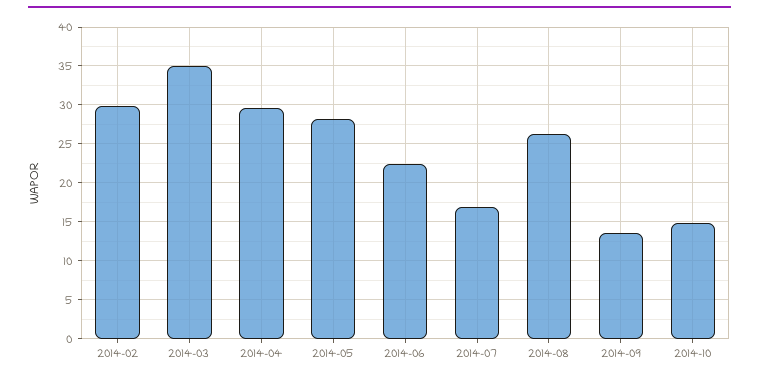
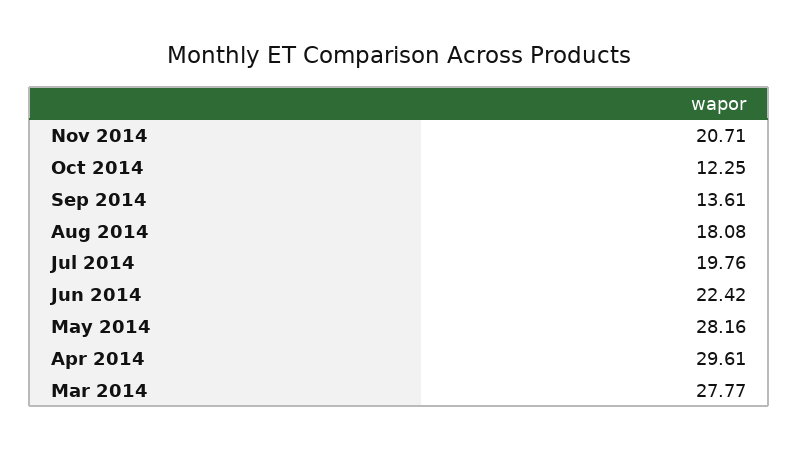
2014-02: 30 -> none
2014-03: 35 -> 27.77
2014-07: 17 -> 19.76
2014-08: 26 -> 18.08
2014-10: 15 -> 12.25
Nov 2014: none -> 20.71

